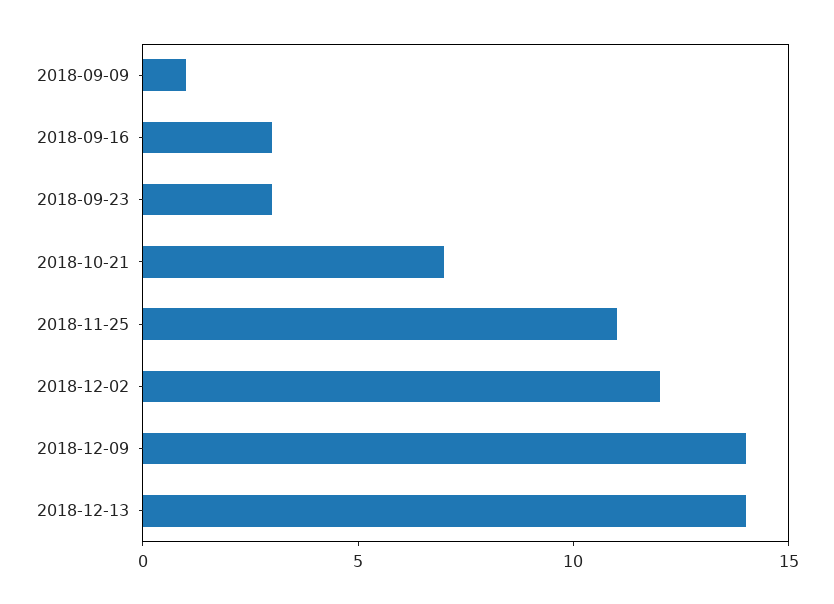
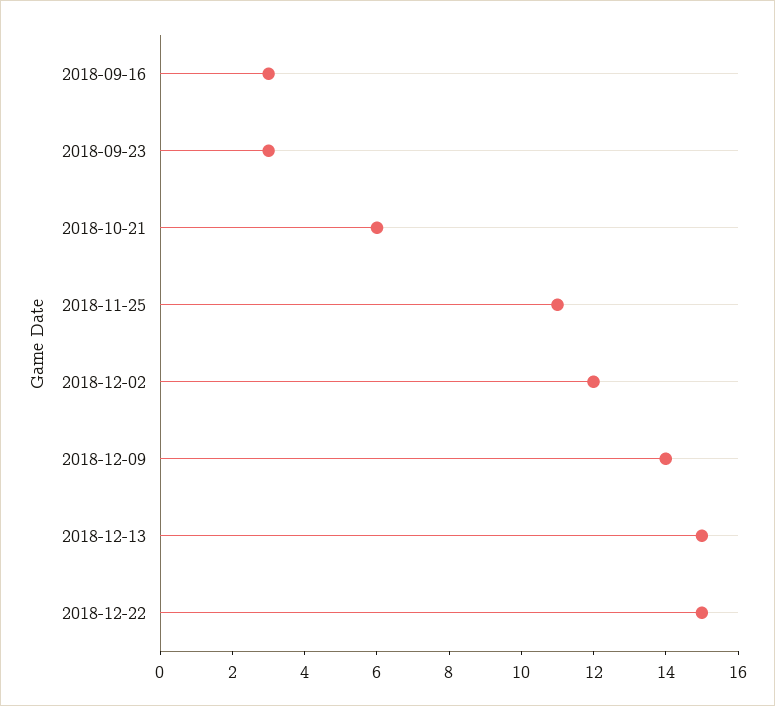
2018-09-09: 1 -> none
2018-10-21: 7 -> 6
2018-12-13: 14 -> 15
2018-12-22: none -> 15

